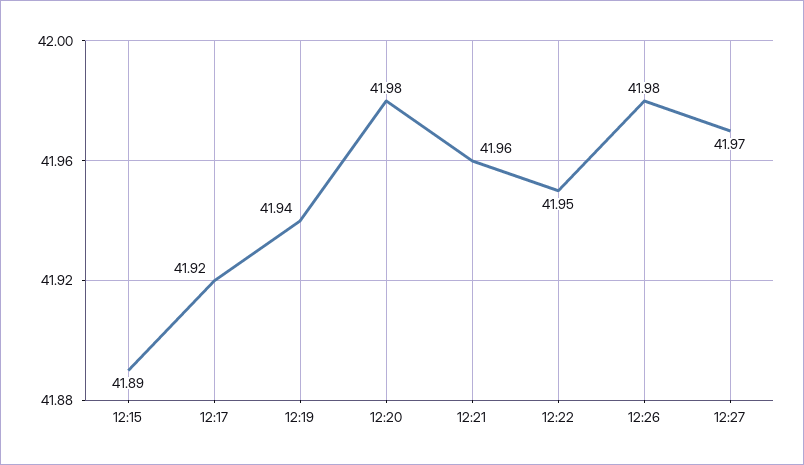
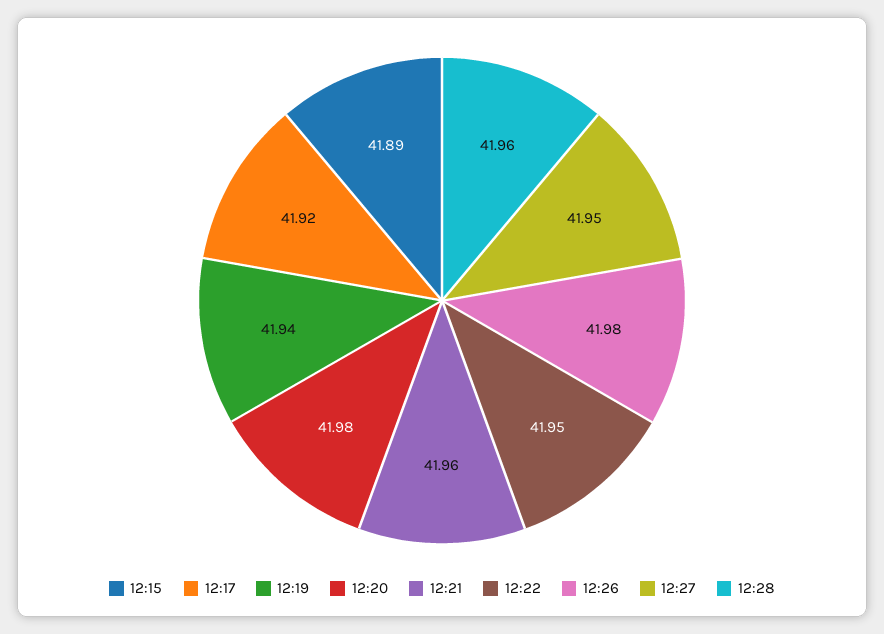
12:27: 41.97 -> 41.95
12:28: none -> 41.96

